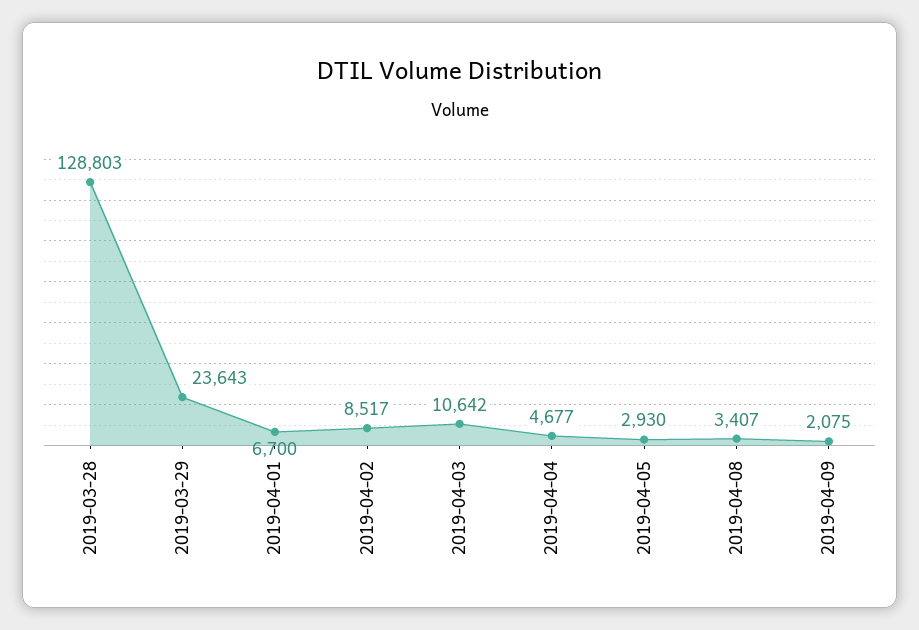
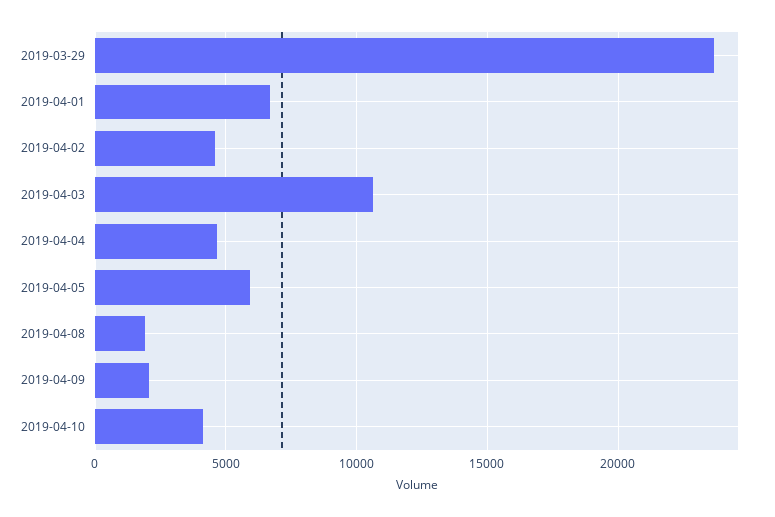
2019-03-28: 128803 -> none
2019-04-02: 8517 -> 4500
2019-04-05: 2930 -> 6000
2019-04-08: 3407 -> 2000
2019-04-10: none -> 4000

